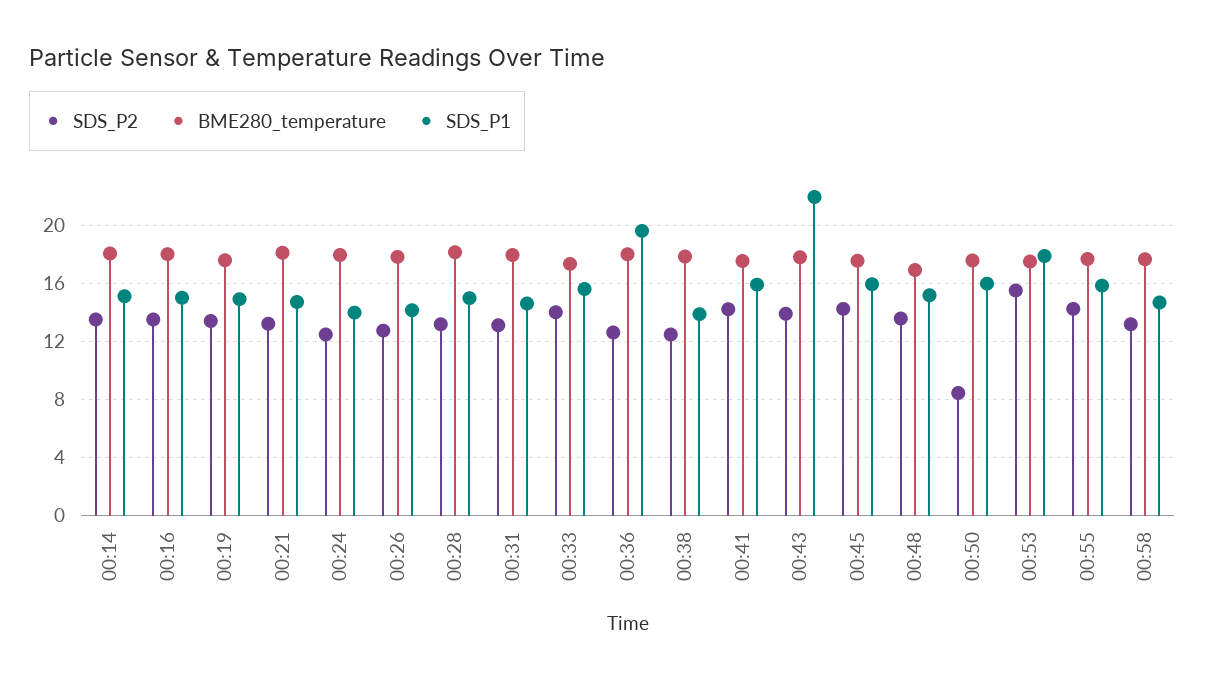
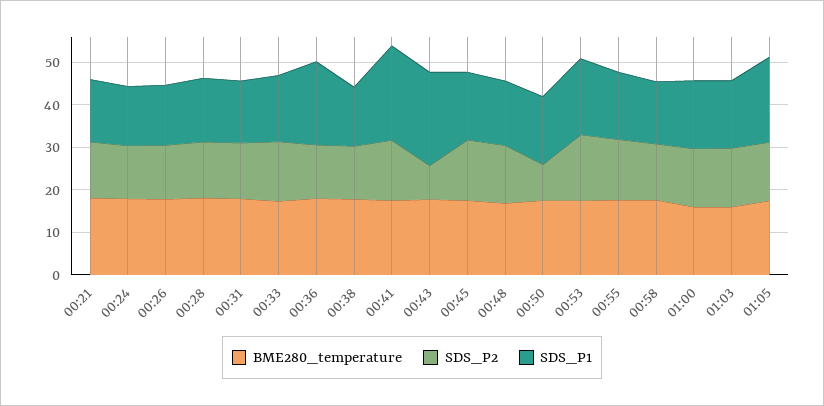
SDS_P2, 00:14: 13.5 -> none
BME280_temperature, 00:14: 18 -> none
SDS_P1, 00:14: 15 -> none
SDS_P2, 00:16: 13.5 -> none
BME280_temperature, 00:16: 18 -> none
SDS_P1, 00:16: 15 -> none
SDS_P2, 00:19: 13.5 -> none
BME280_temperature, 00:19: 17.5 -> none
SDS_P1, 00:19: 15 -> none
SDS_P1, 00:41: 16 -> 22
SDS_P2, 00:43: 14 -> 8
BME280_temperature, 01:00: none -> 16
SDS_P2, 01:00: none -> 14
SDS_P1, 01:00: none -> 16
BME280_temperature, 01:03: none -> 16
SDS_P2, 01:03: none -> 14
SDS_P1, 01:03: none -> 16
BME280_temperature, 01:05: none -> 18
SDS_P2, 01:05: none -> 14
SDS_P1, 01:05: none -> 20

